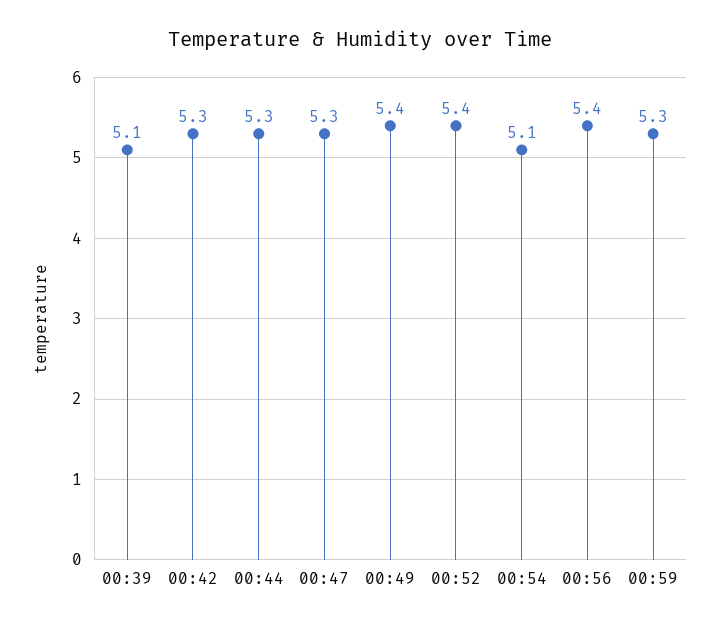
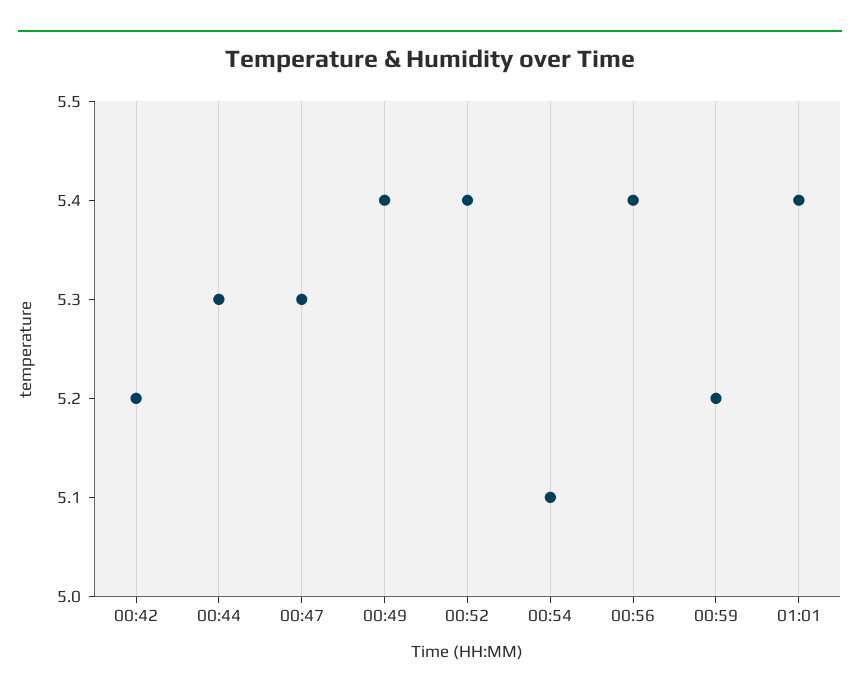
00:39: 5.1 -> none
00:42: 5.3 -> 5.2
00:59: 5.3 -> 5.2
01:01: none -> 5.4

